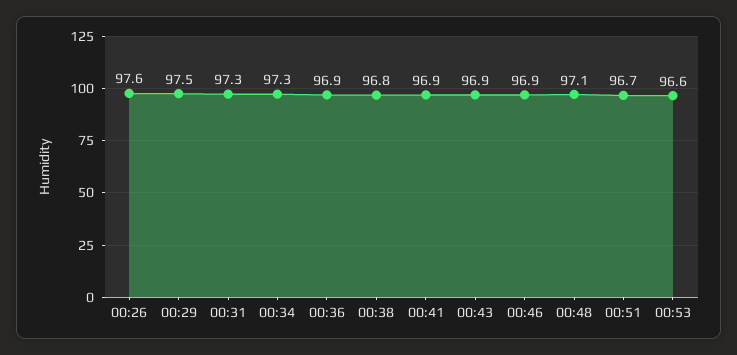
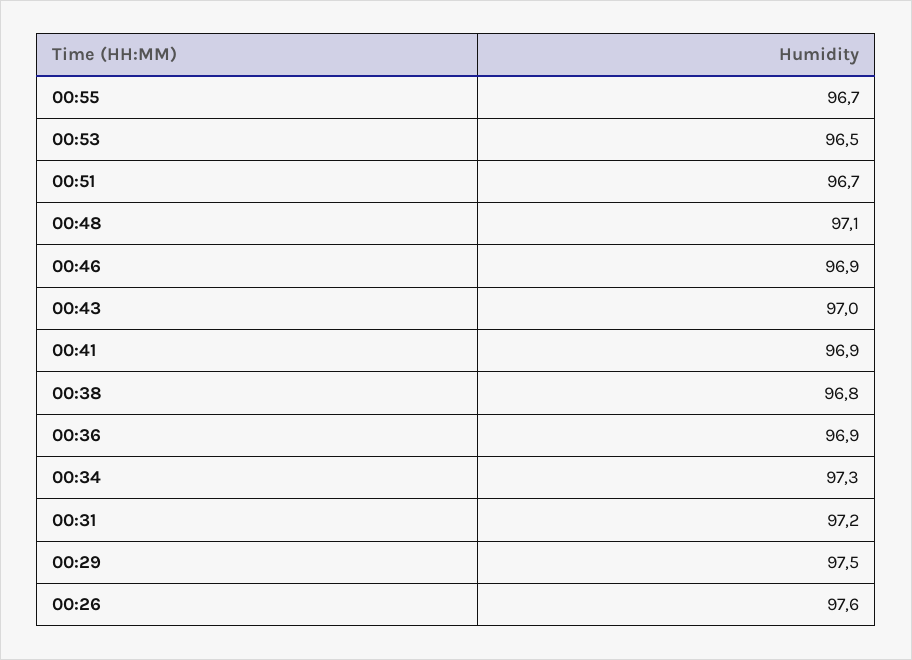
00:31: 97.3 -> 97.2
00:43: 96.9 -> 97
00:53: 96.6 -> 96.5
00:55: none -> 96.7

